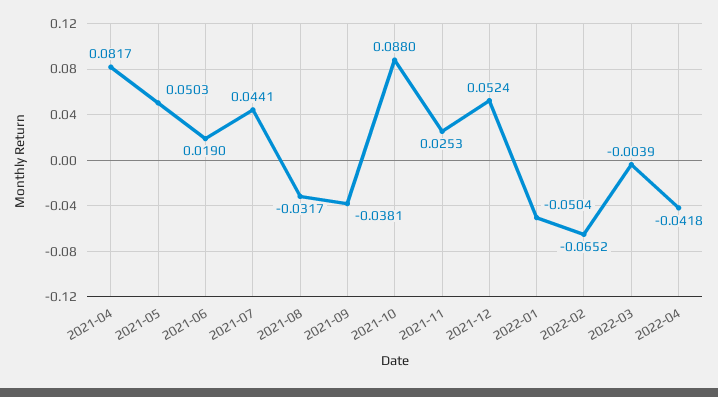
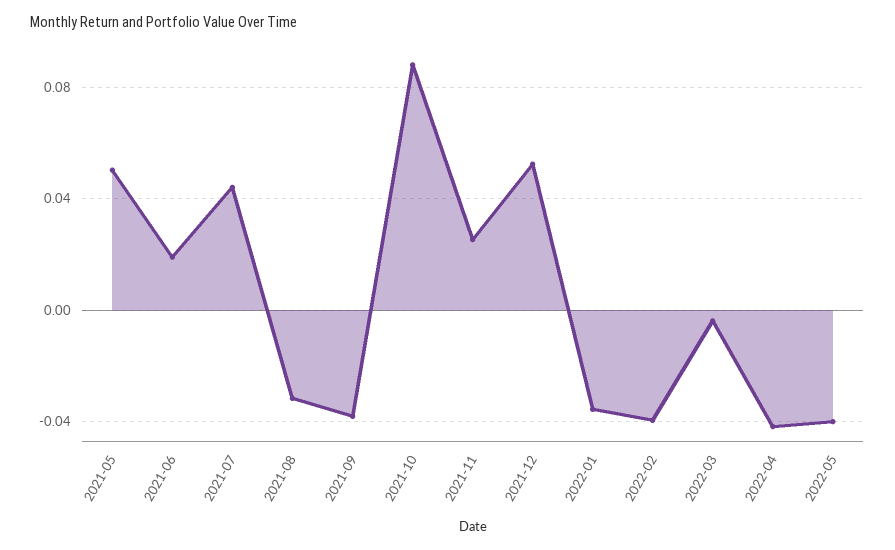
2021-04: 0.0817 -> none
2022-01: -0.0504 -> -0.035
2022-02: -0.0652 -> -0.04
2022-05: none -> -0.04

